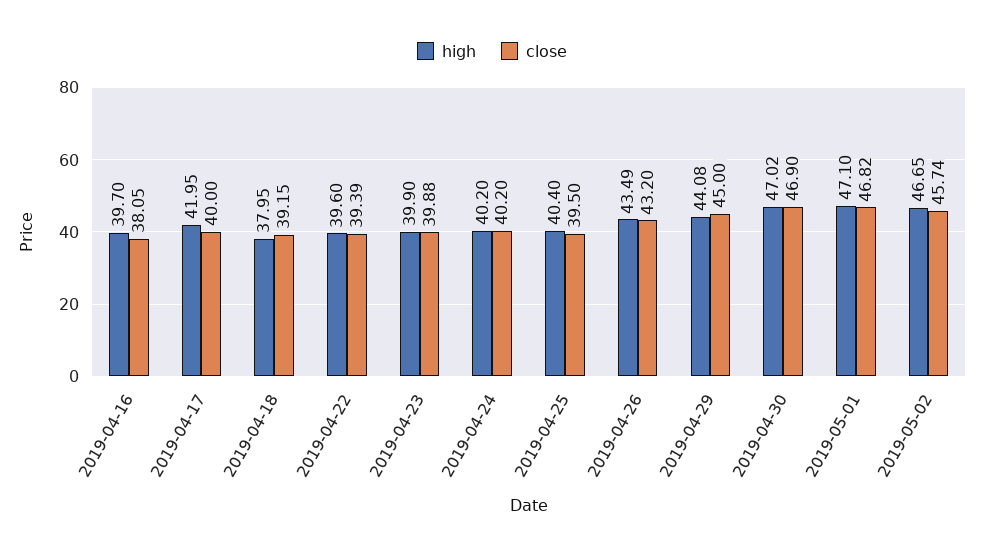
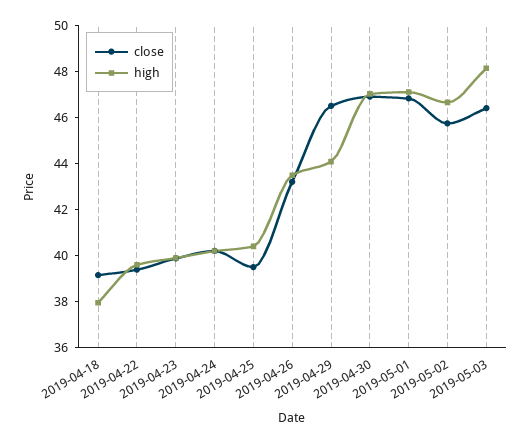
high, 2019-04-16: 39.7 -> none
close, 2019-04-16: 38.05 -> none
high, 2019-04-17: 41.95 -> none
close, 2019-04-17: 40 -> none
close, 2019-04-29: 45 -> 46.5
close, 2019-05-03: none -> 46.5
high, 2019-05-03: none -> 48

